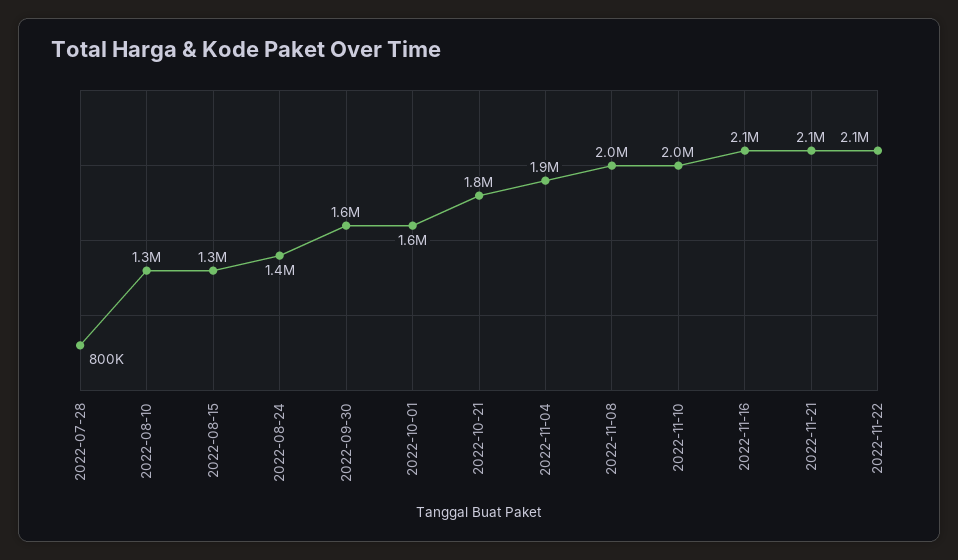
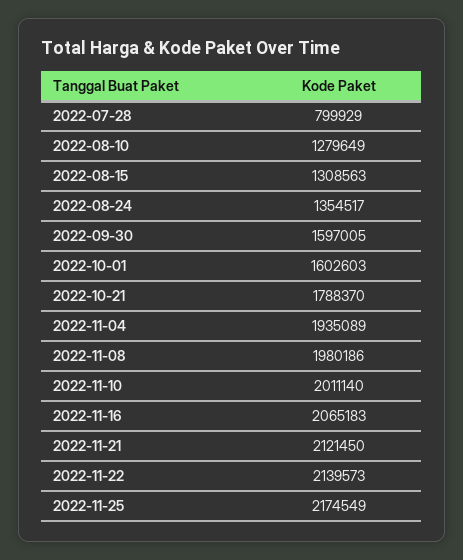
2022-11-25: none -> 2174549

